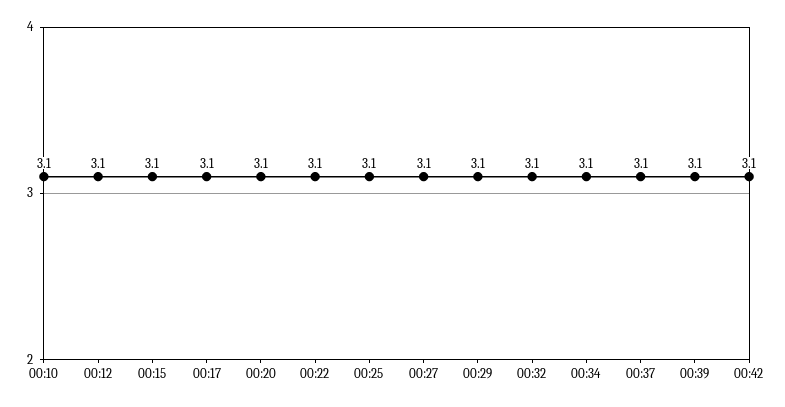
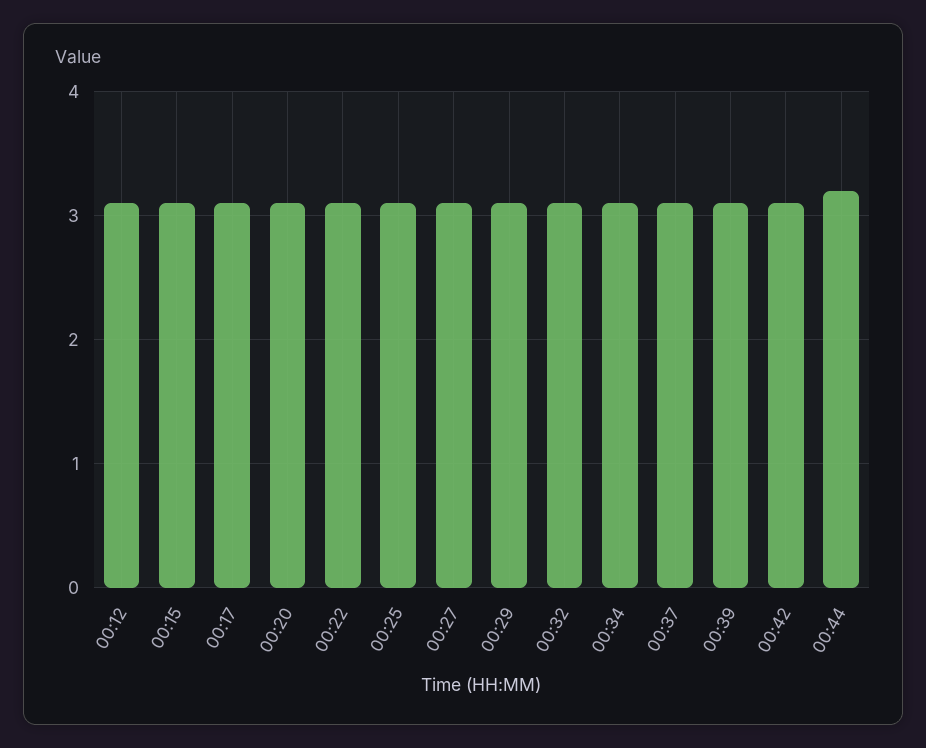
00:10: 3.1 -> none
00:44: none -> 3.2

